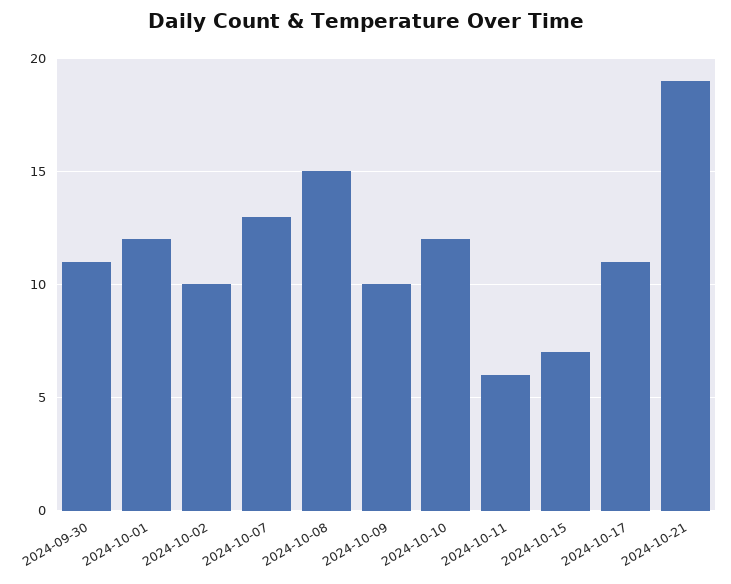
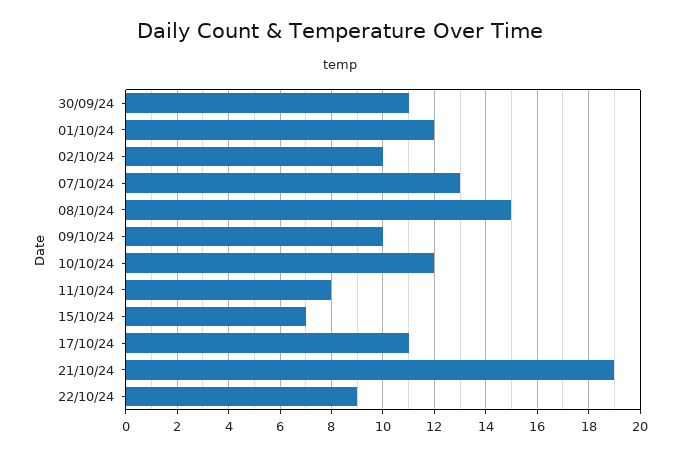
2024-10-11: 6 -> 8
22/10/24: none -> 9

